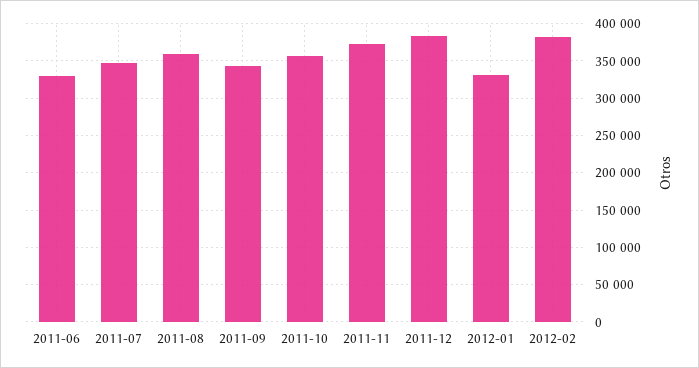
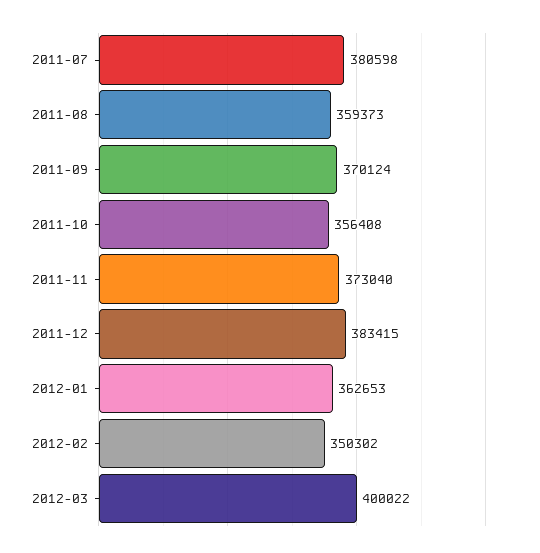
2011-06: 330000 -> none
2011-07: 350000 -> 380598
2011-09: 340000 -> 370124
2012-01: 330000 -> 362653
2012-02: 380000 -> 350302
2012-03: none -> 400022

